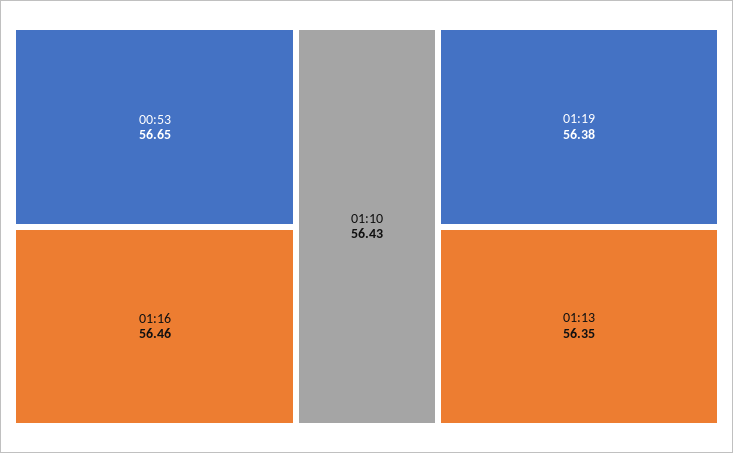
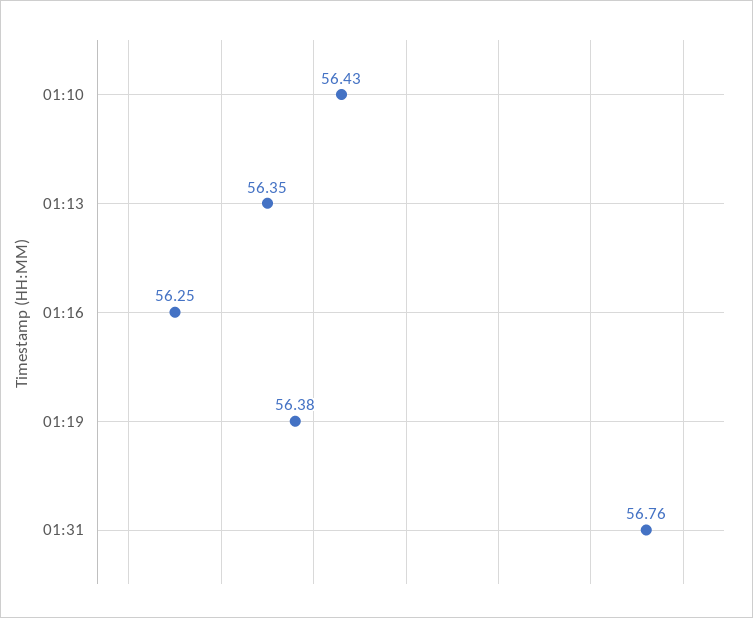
00:53: 56.65 -> none
01:16: 56.46 -> 56.25
01:31: none -> 56.76

